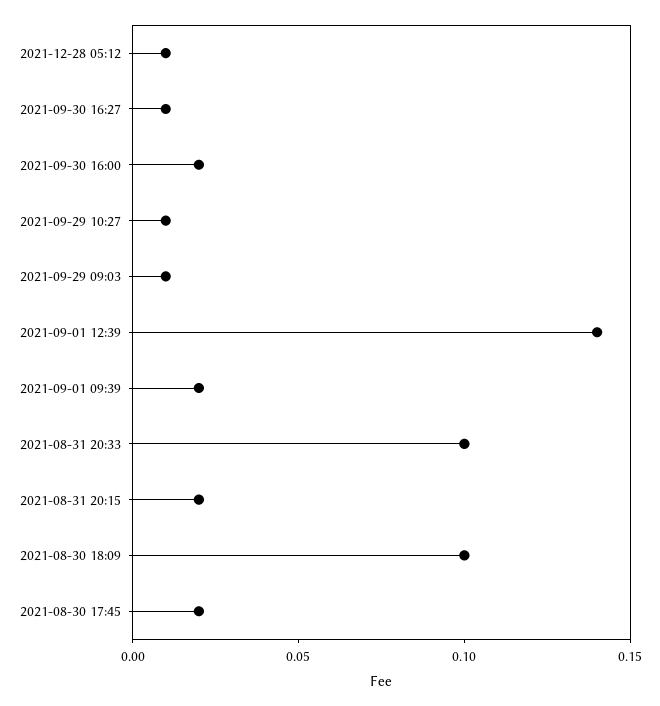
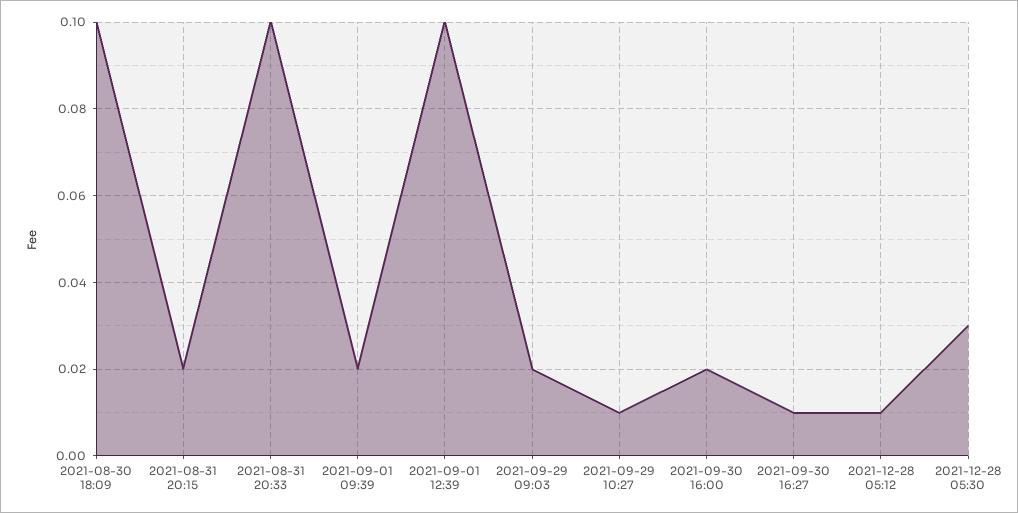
2021-09-29 09:03: 0.01 -> 0.02
2021-09-01 12:39: 0.14 -> 0.1
2021-08-30 17:45: 0.02 -> none
2021-12-28 05:30: none -> 0.03

